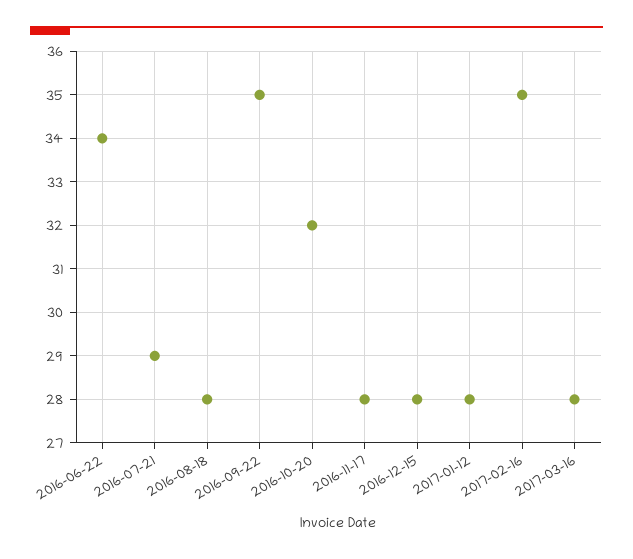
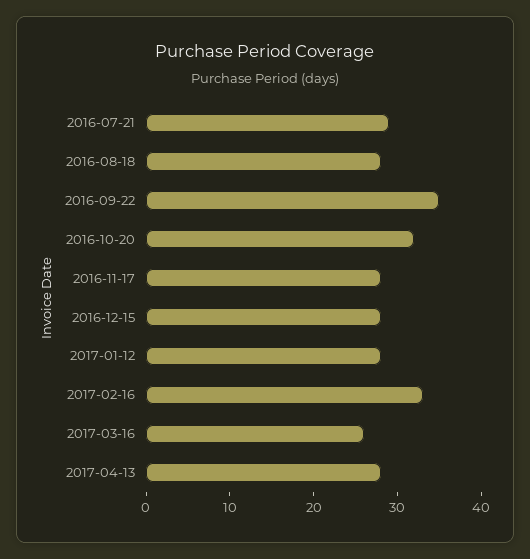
2016-06-22: 34 -> none
2017-02-16: 35 -> 33
2017-03-16: 28 -> 26
2017-04-13: none -> 28

